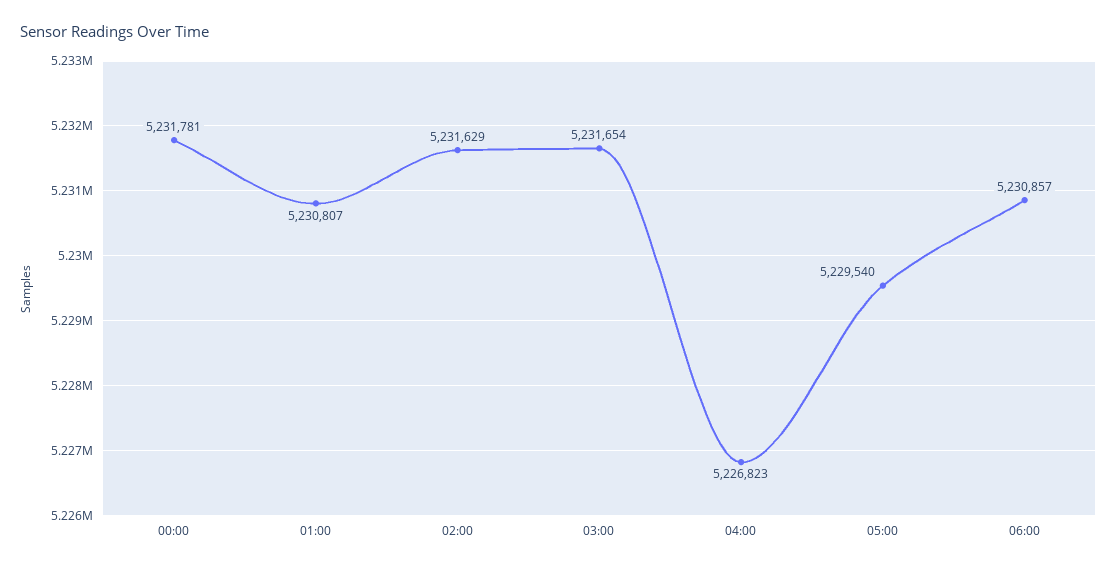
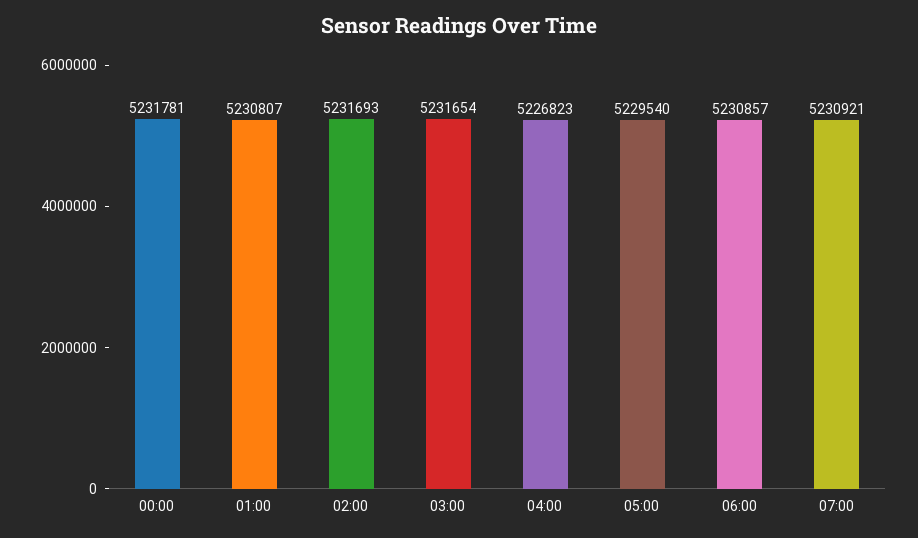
02:00: 5231629 -> 5231693
07:00: none -> 5230921

